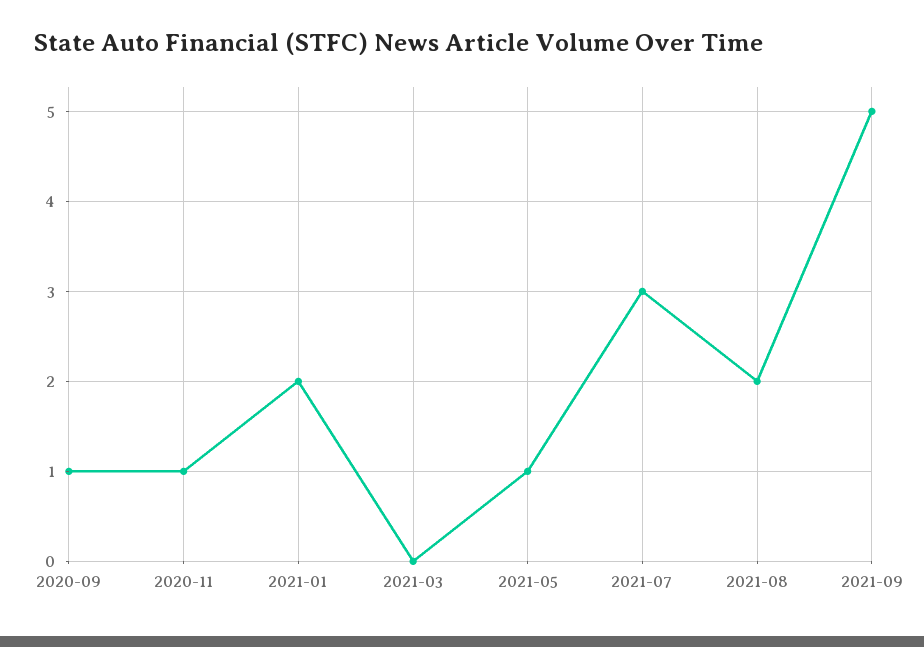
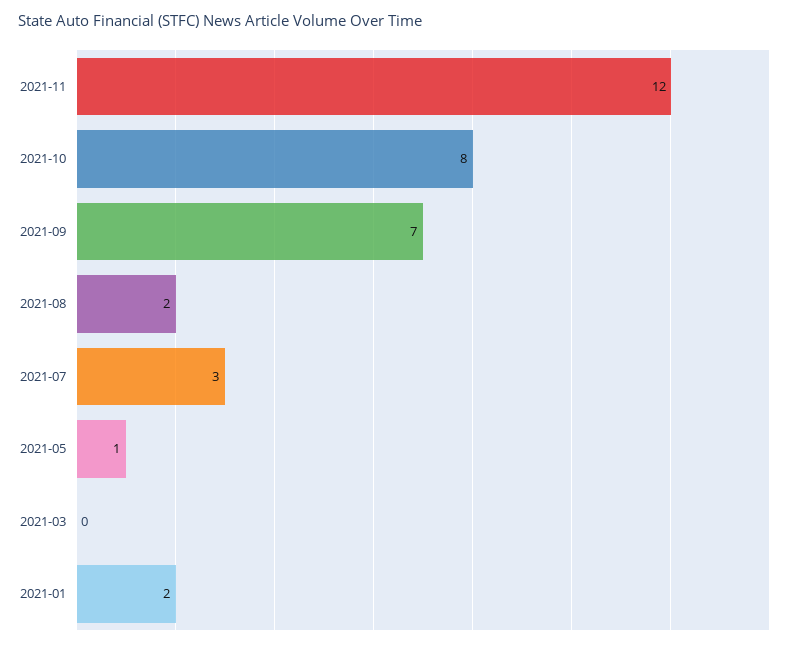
2020-09: 1 -> none
2020-11: 1 -> none
2021-09: 5 -> 7
2021-11: none -> 12
2021-10: none -> 8

